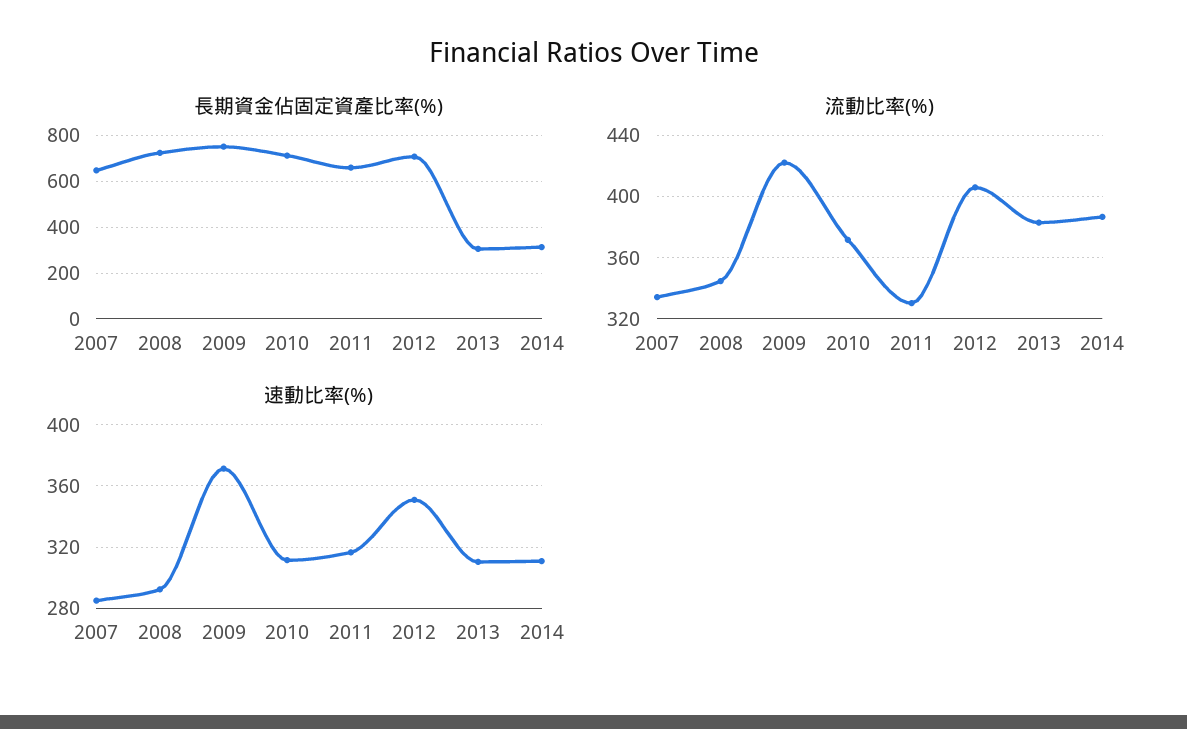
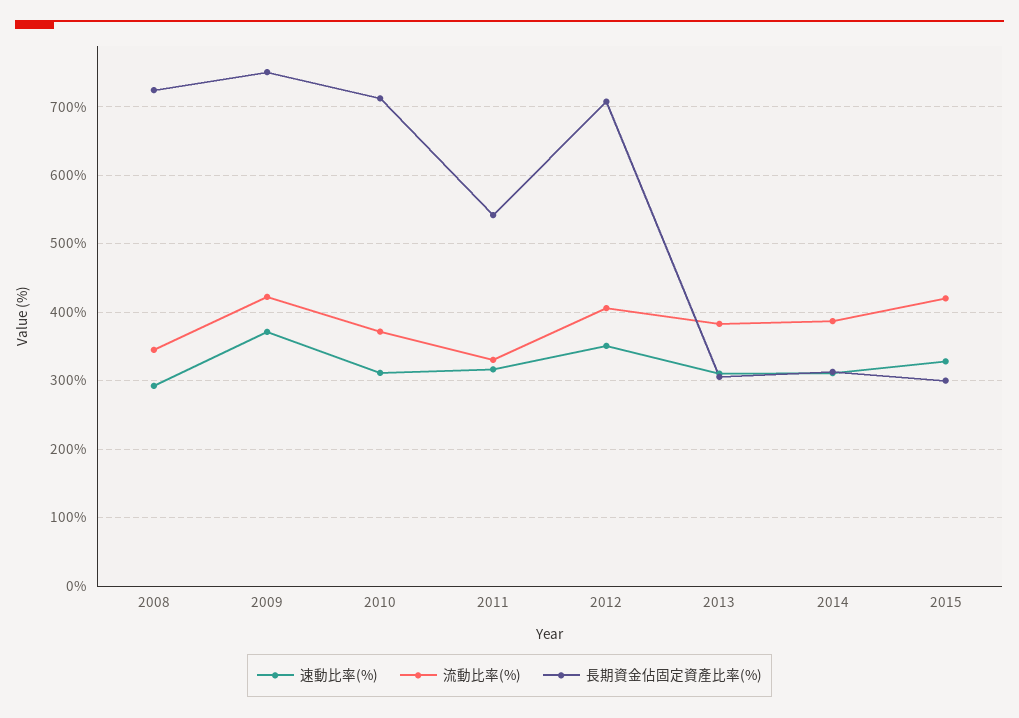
長期資金佔固定資產比率(%), 2007: 650 -> none
長期資金佔固定資產比率(%), 2011: 650 -> 540
流動比率(%), 2007: 335 -> none
速動比率(%), 2007: 285 -> none
速動比率(%), 2015: none -> 330
流動比率(%), 2015: none -> 420
長期資金佔固定資產比率(%), 2015: none -> 300

